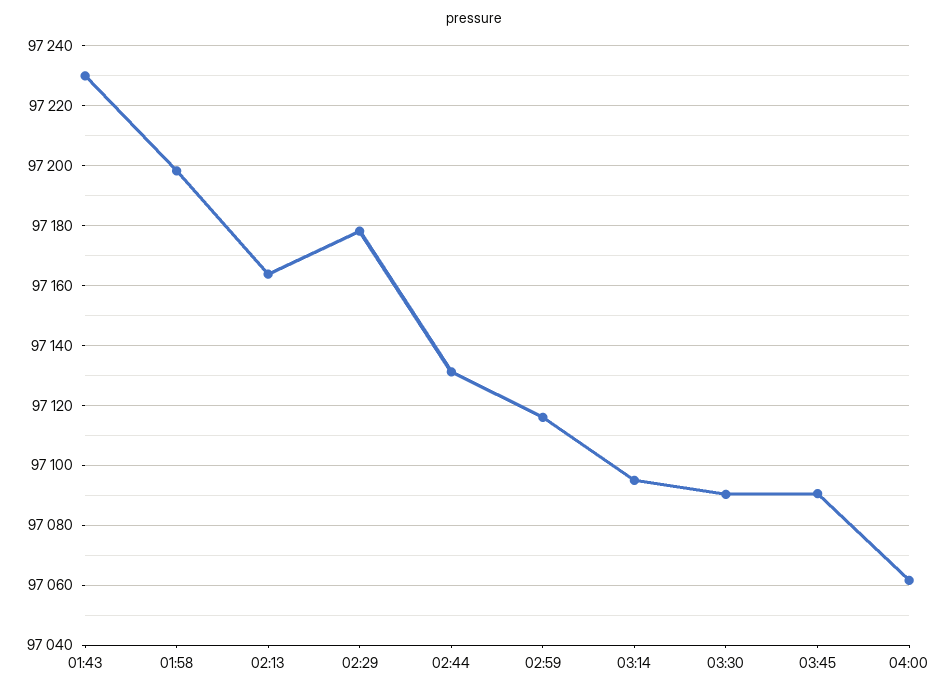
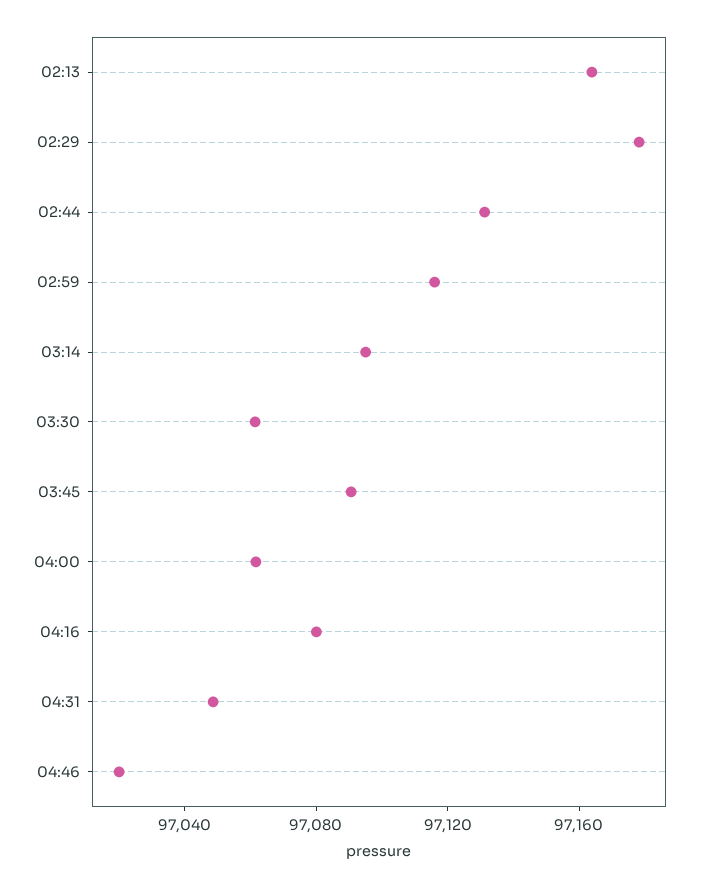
01:43: 97230 -> none
01:58: 97197.5 -> none
03:30: 97090 -> 97060
04:16: none -> 97080
04:31: none -> 97050
04:46: none -> 97020

